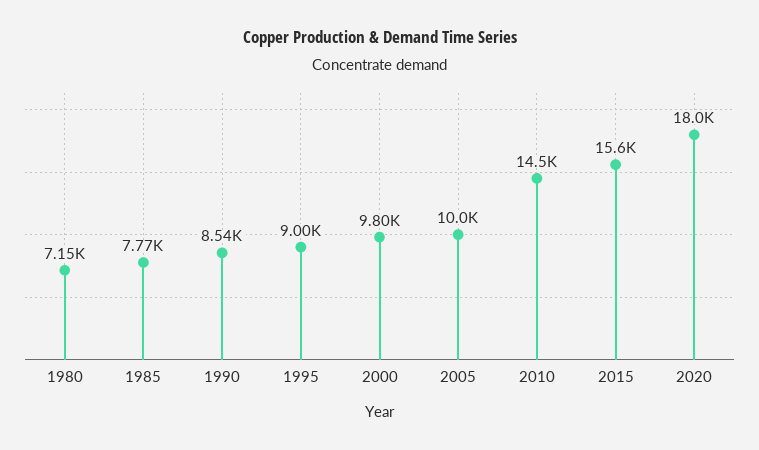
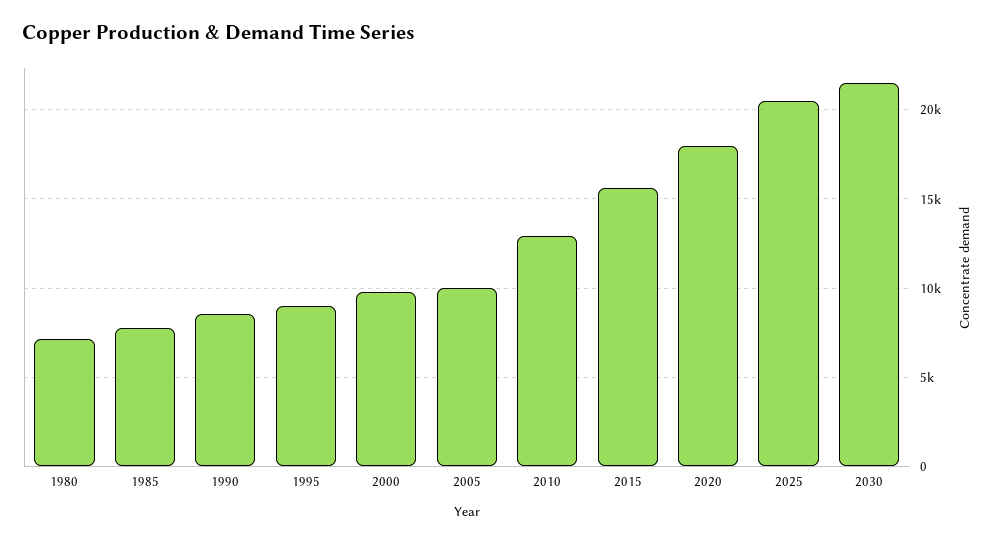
2010: 14500 -> 13000
2025: none -> 20500
2030: none -> 21500

